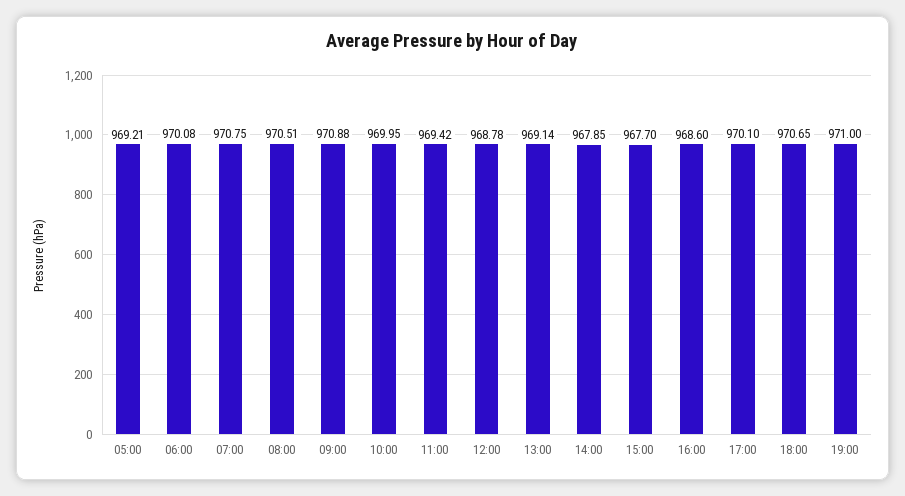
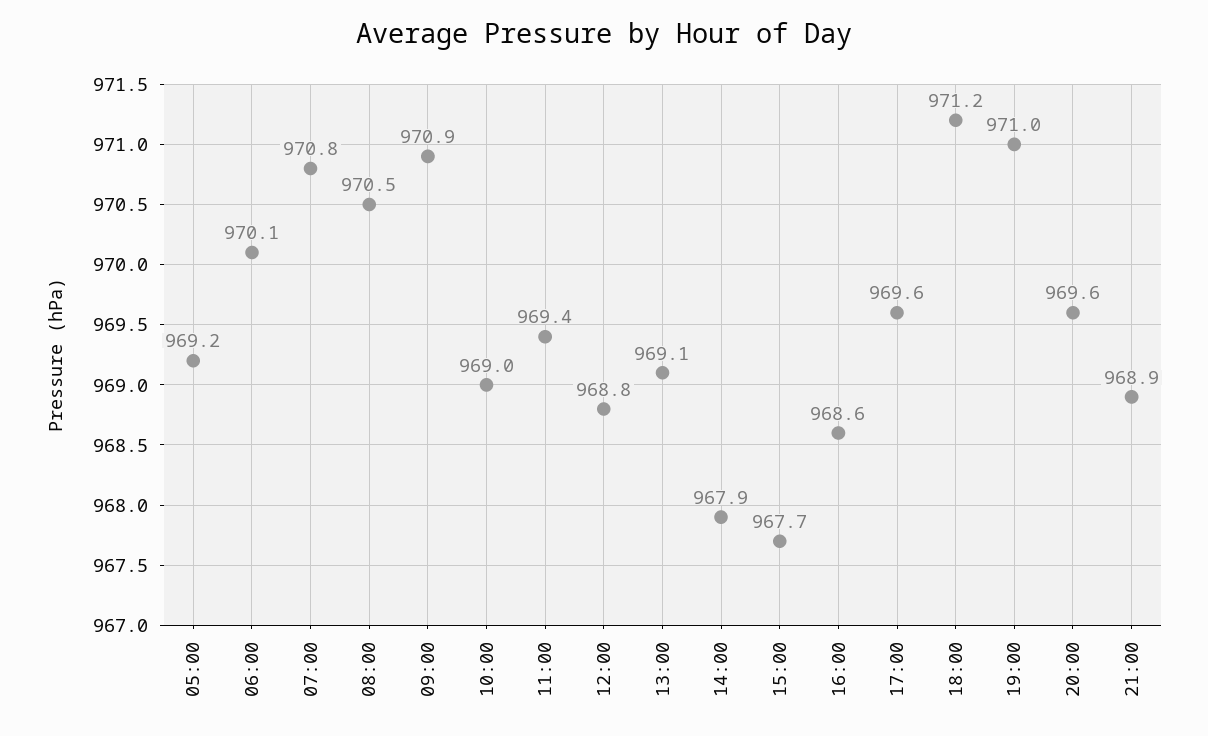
10:00: 969.95 -> 969
17:00: 970.1 -> 969.6
18:00: 970.65 -> 971.2
20:00: none -> 969.6
21:00: none -> 968.9

